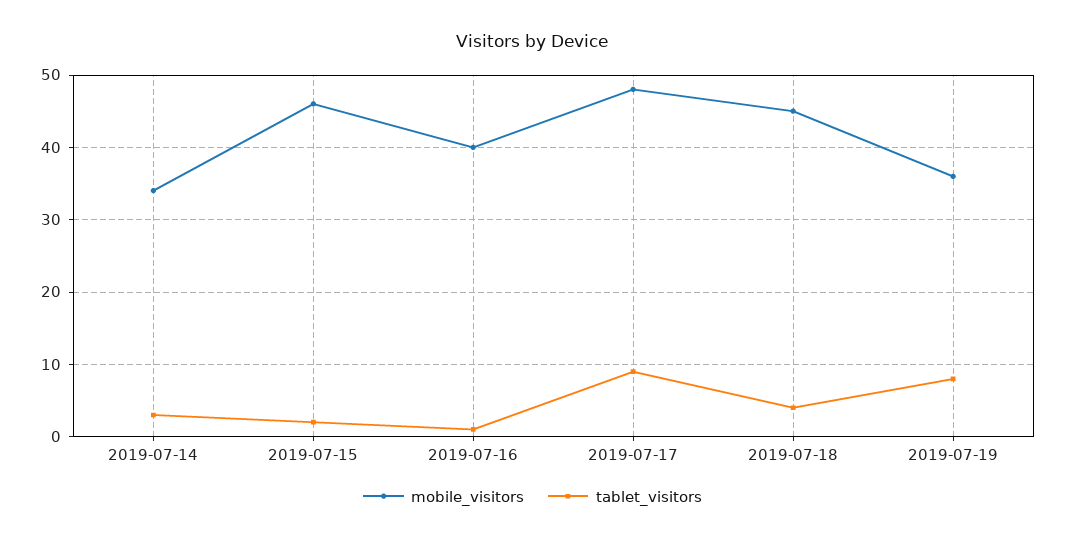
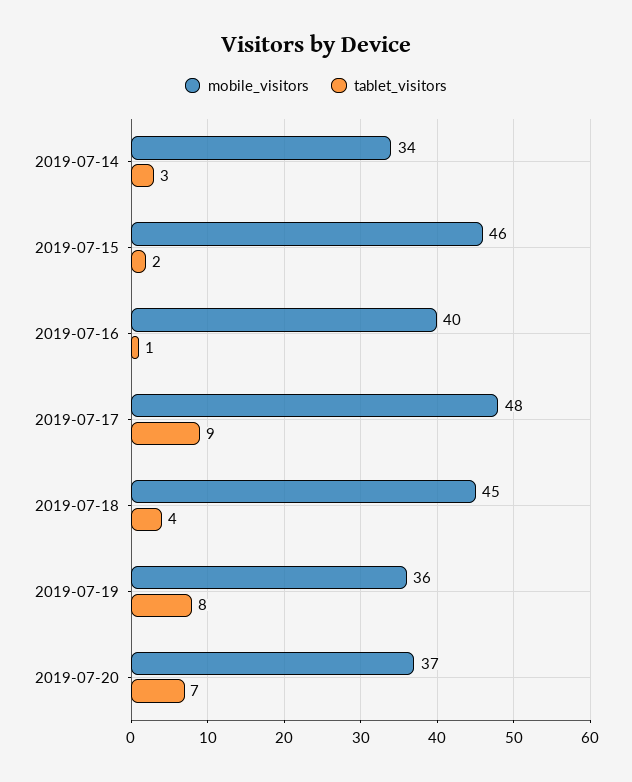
mobile_visitors, 2019-07-20: none -> 37
tablet_visitors, 2019-07-20: none -> 7

